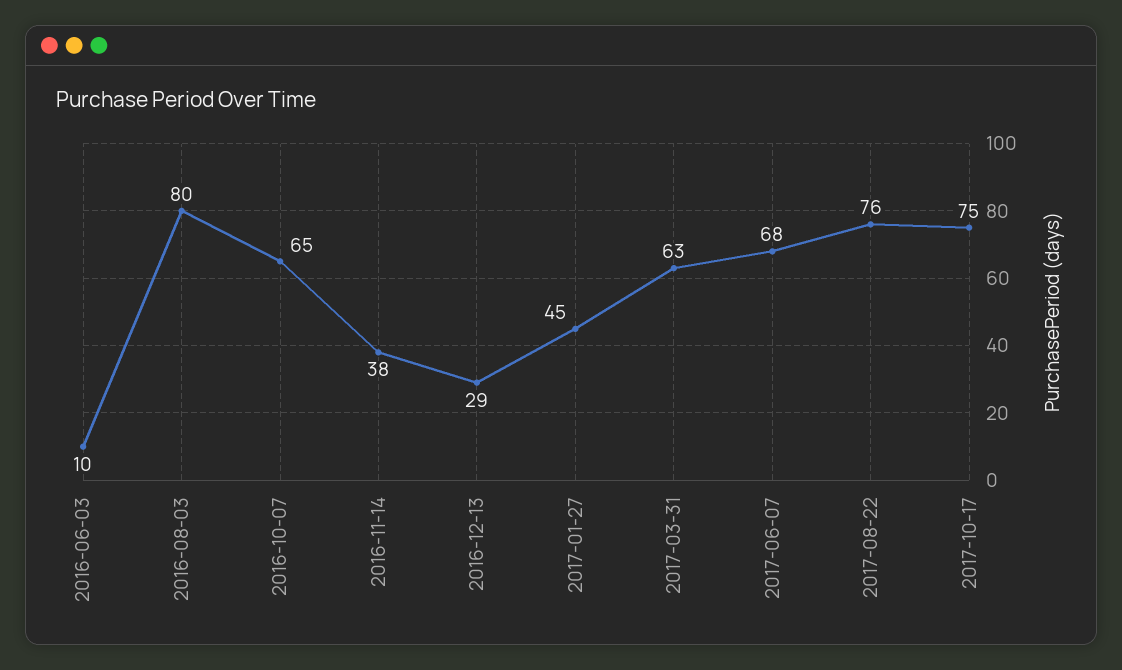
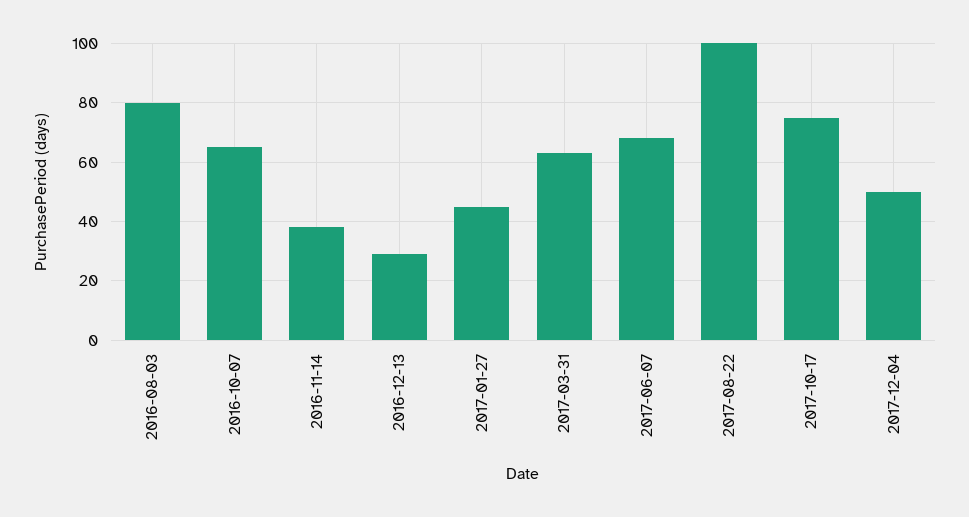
2016-06-03: 10 -> none
2017-08-22: 76 -> 100
2017-12-04: none -> 50

